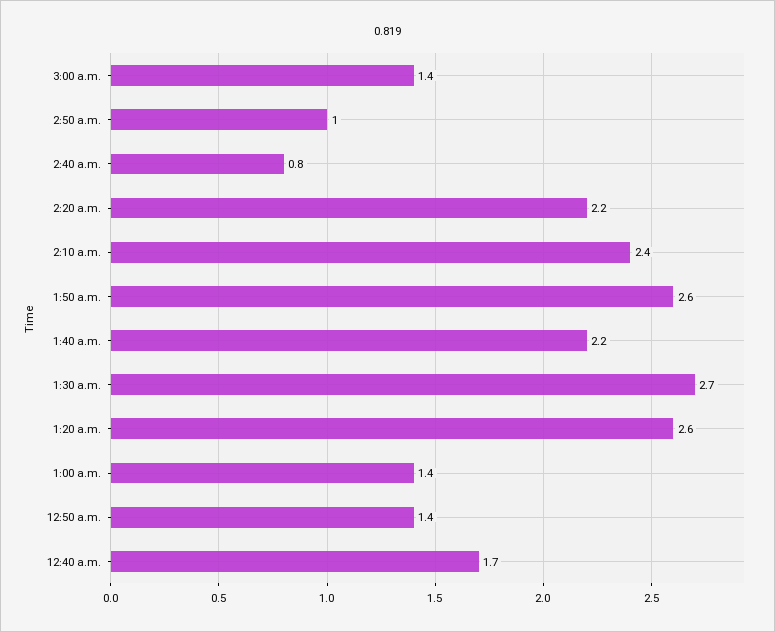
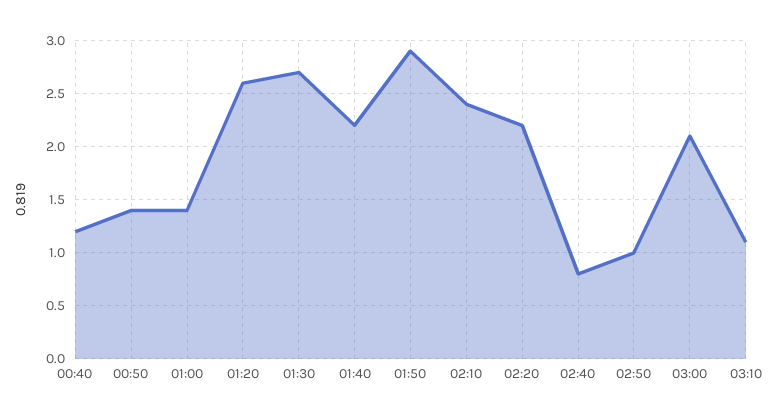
3:00 a.m.: 1.4 -> 2.1
1:50 a.m.: 2.6 -> 2.9
12:40 a.m.: 1.7 -> 1.2
03:10: none -> 1.1

